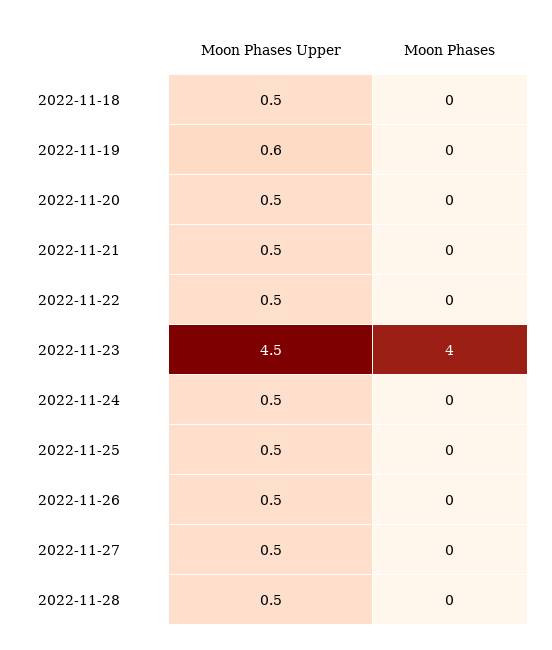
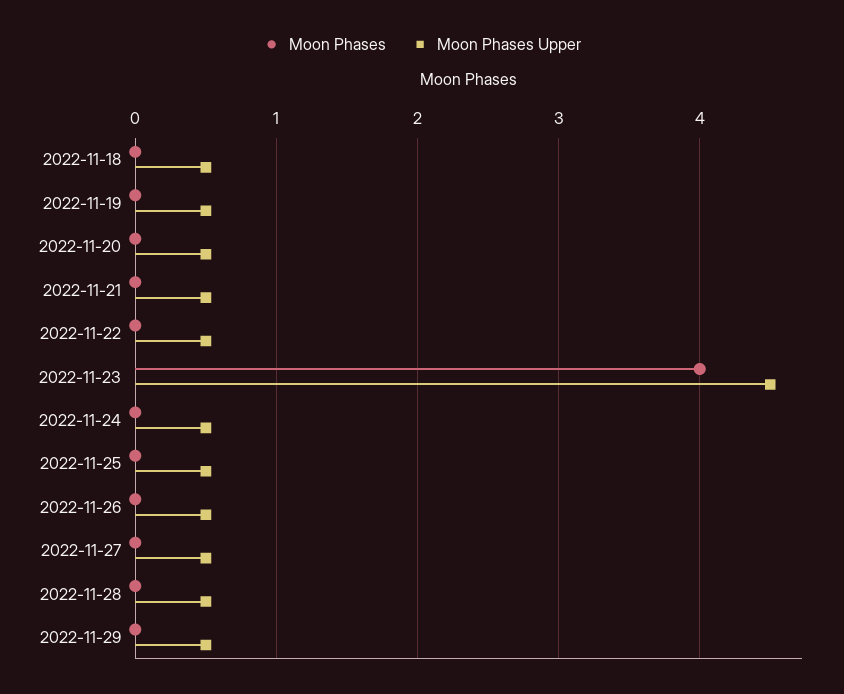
Moon Phases Upper, 2022-11-19: 0.6 -> 0.5
Moon Phases, 2022-11-29: none -> 0
Moon Phases Upper, 2022-11-29: none -> 0.5

